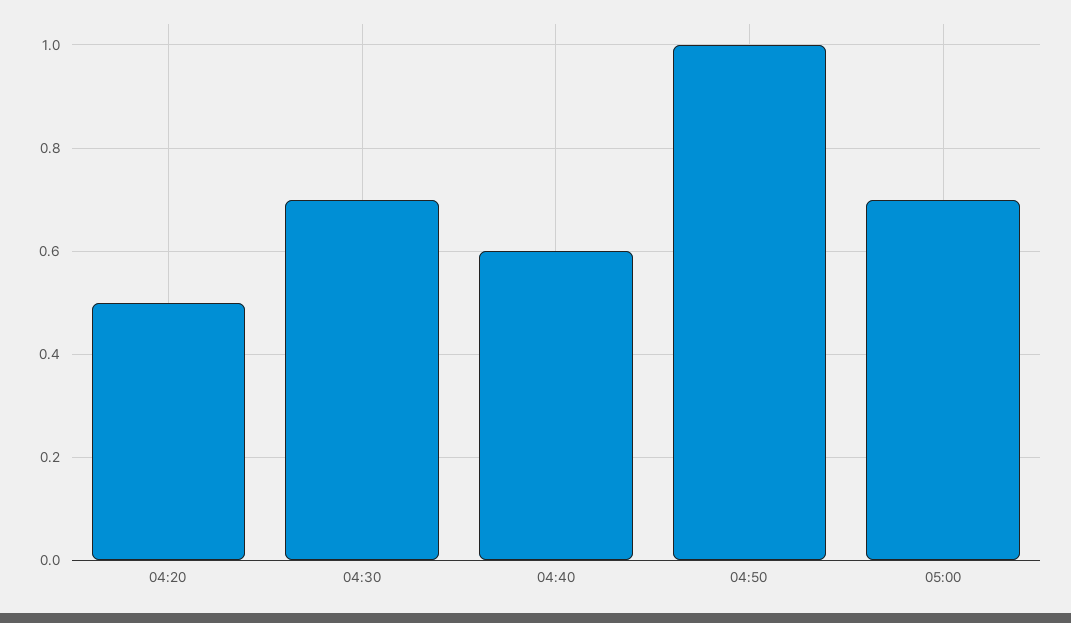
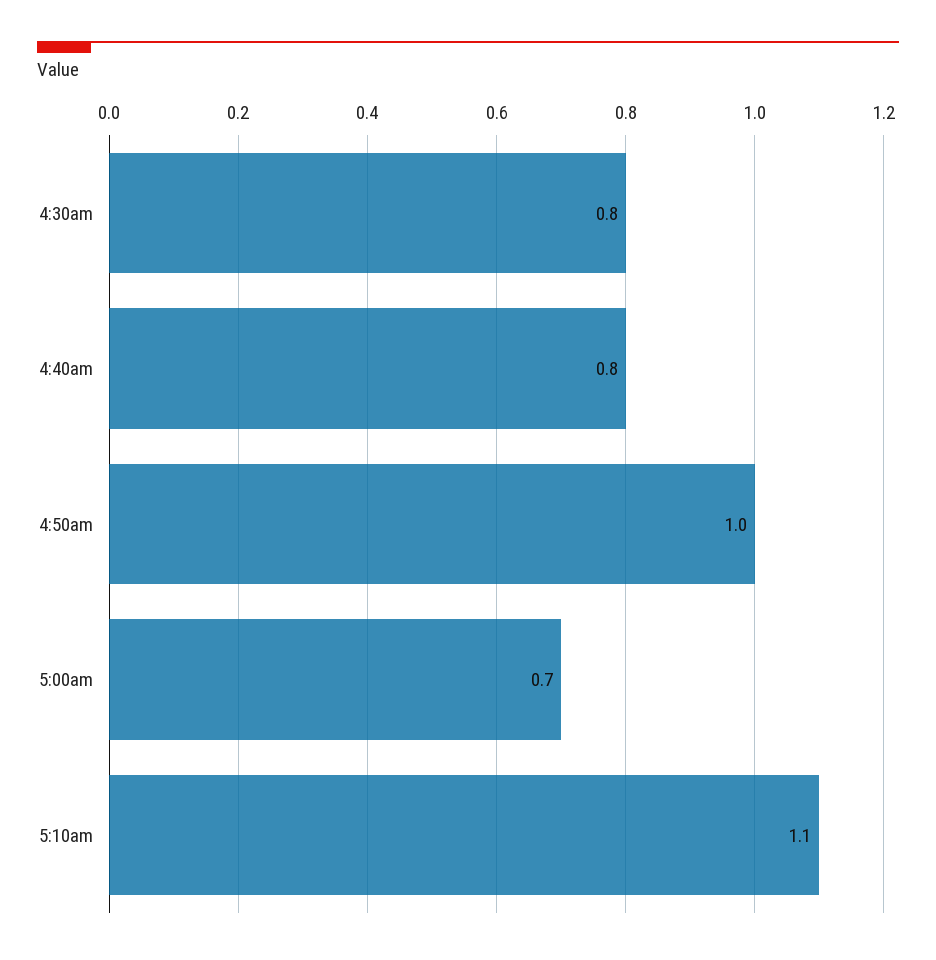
04:20: 0.5 -> none
04:30: 0.7 -> 0.8
04:40: 0.6 -> 0.8
5:10am: none -> 1.1

